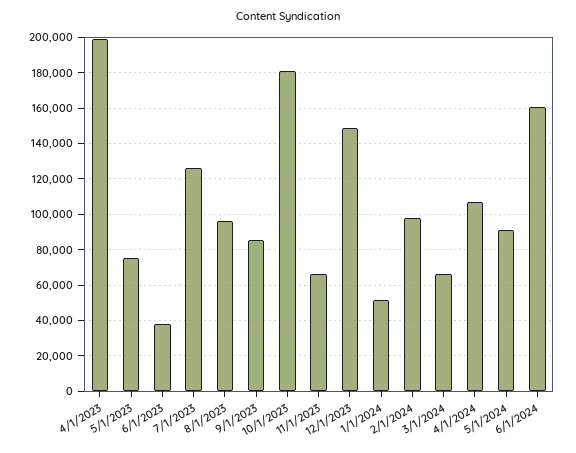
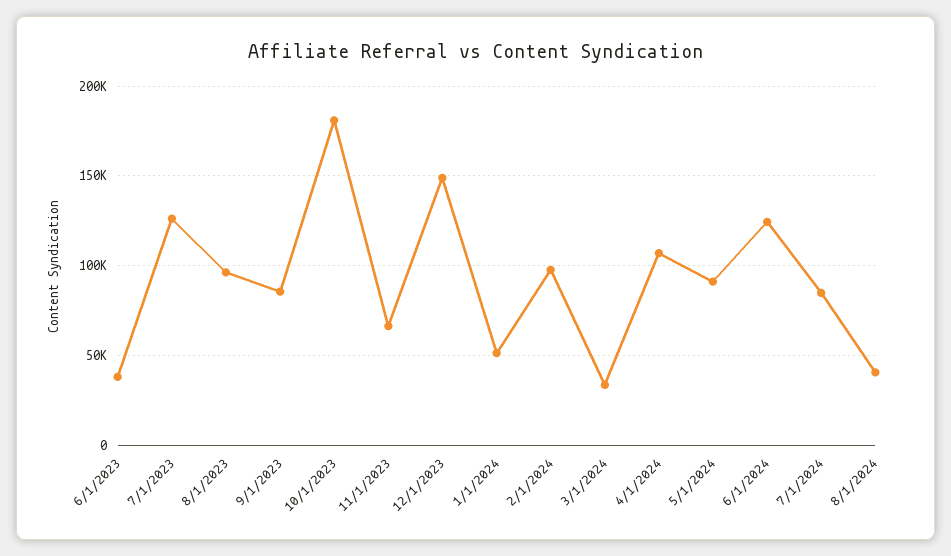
4/1/2023: 200000 -> none
5/1/2023: 75000 -> none
3/1/2024: 65000 -> 35000
6/1/2024: 160000 -> 125000
7/1/2024: none -> 85000
8/1/2024: none -> 40000

